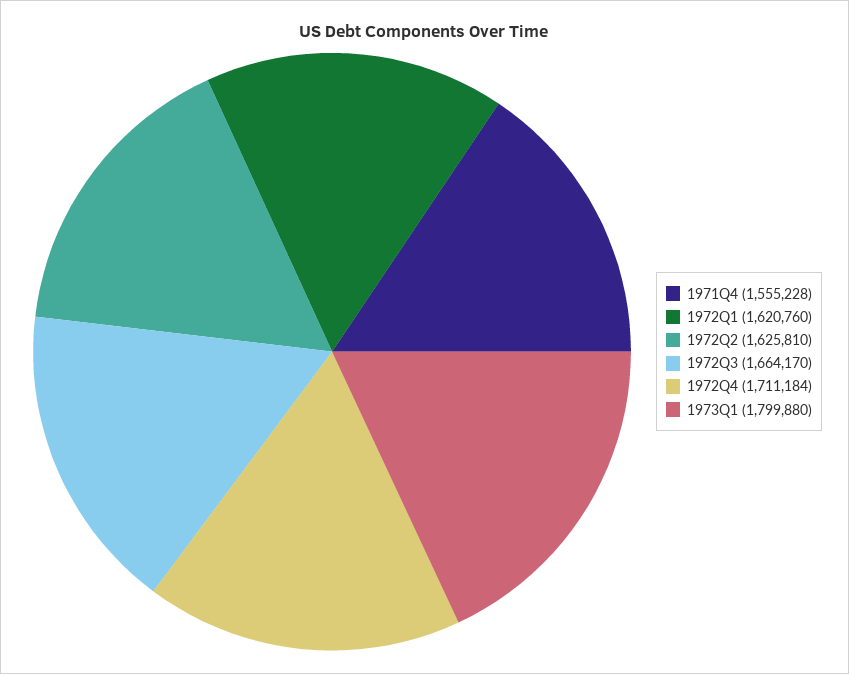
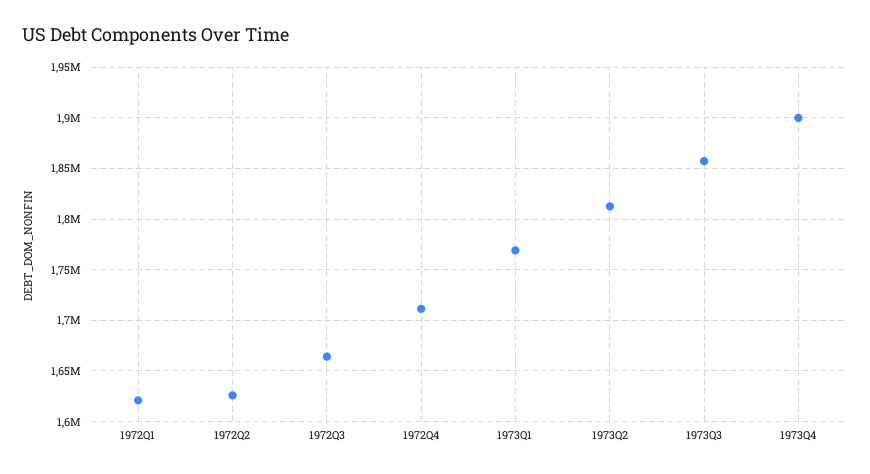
1971Q4: 1555228 -> none
1973Q1: 1799880 -> 1770000
1973Q2: none -> 1810000
1973Q3: none -> 1860000
1973Q4: none -> 1900000

